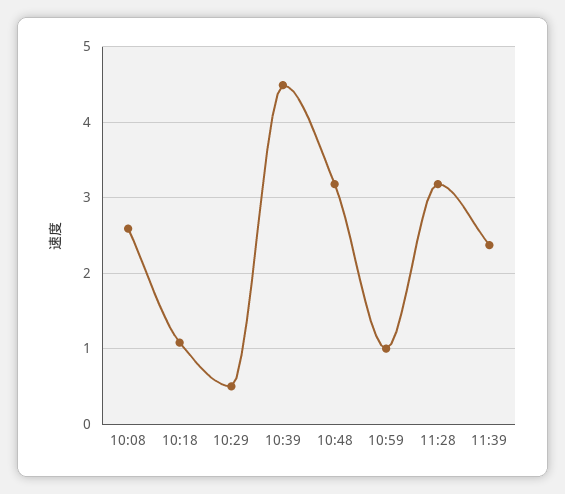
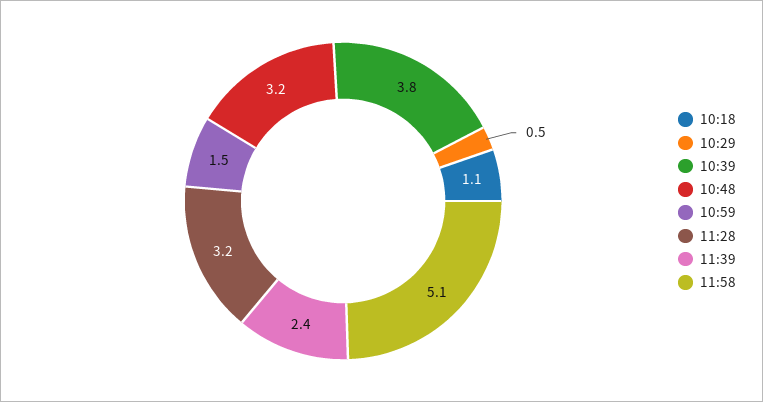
10:08: 2.6 -> none
10:39: 4.5 -> 3.8
10:59: 1 -> 1.5
11:58: none -> 5.1

